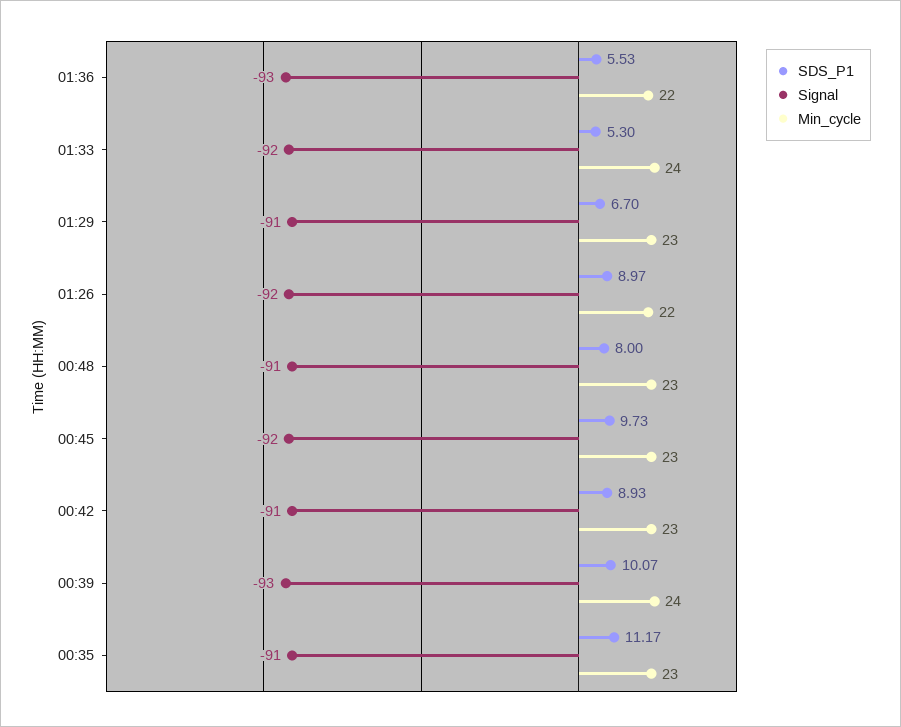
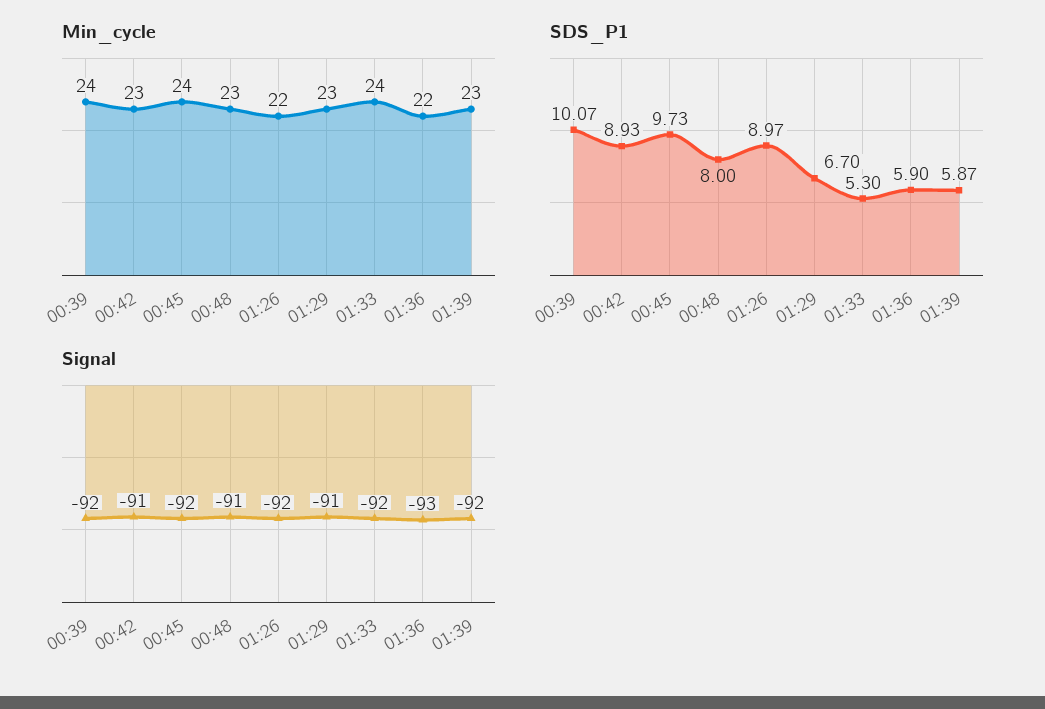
SDS_P1, 01:36: 5.53 -> 5.9
Min_cycle, 00:45: 23 -> 24
Signal, 00:39: -93 -> -92
SDS_P1, 00:35: 11.17 -> none
Signal, 00:35: -91 -> none
Min_cycle, 00:35: 23 -> none
Min_cycle, 01:39: none -> 23
SDS_P1, 01:39: none -> 5.87
Signal, 01:39: none -> -92

